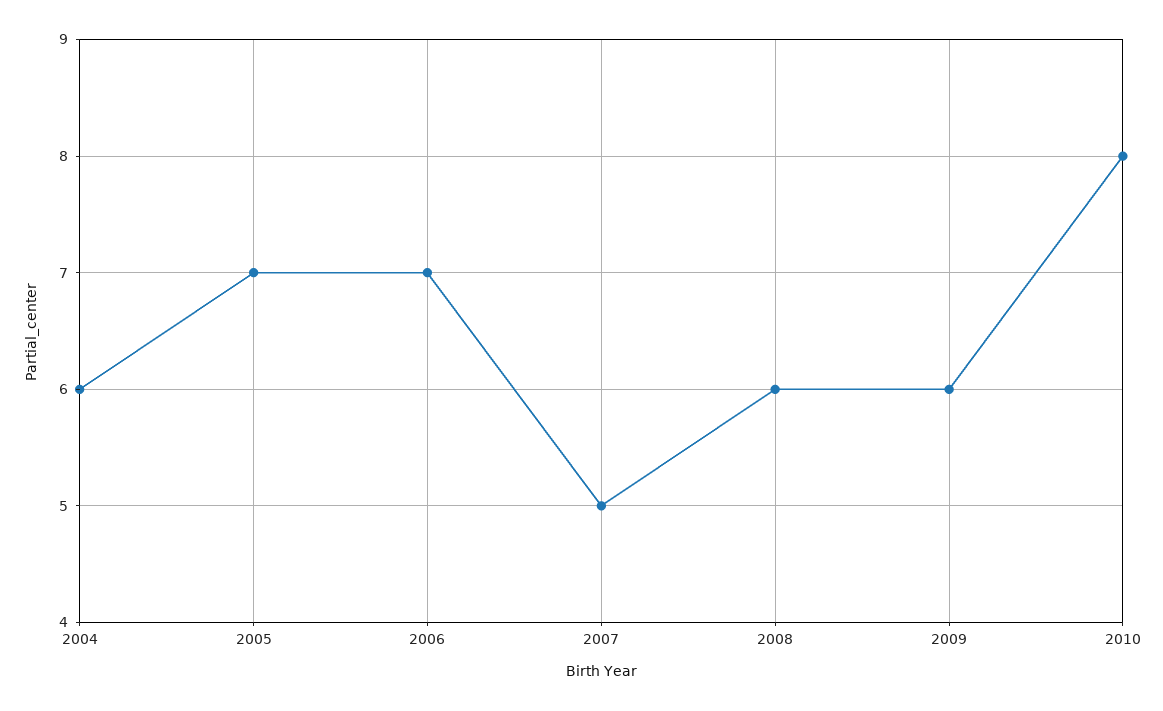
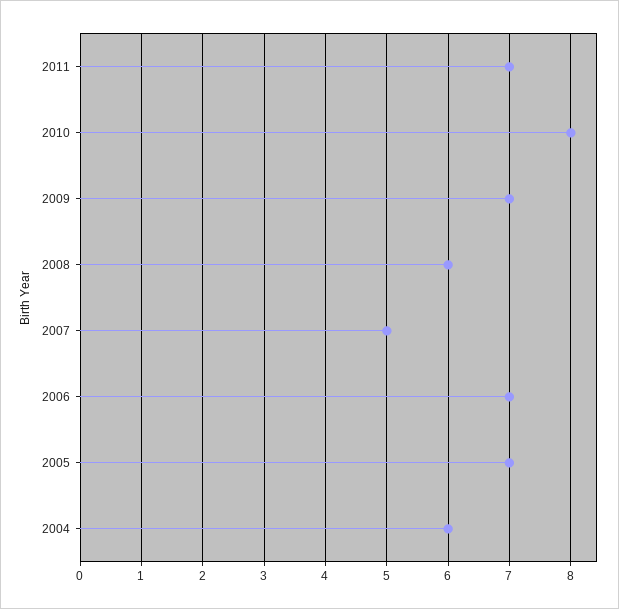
2009: 6 -> 7
2011: none -> 7

